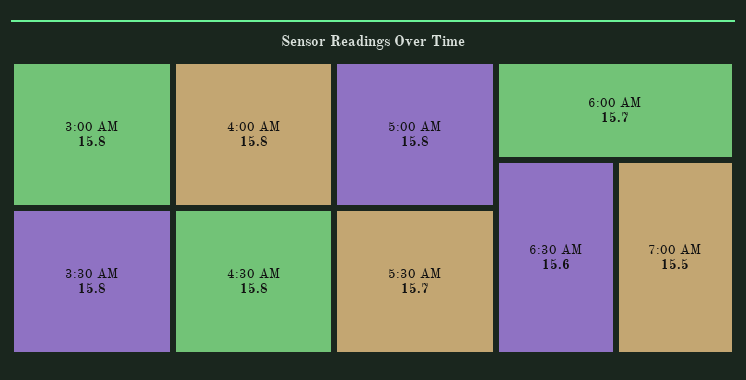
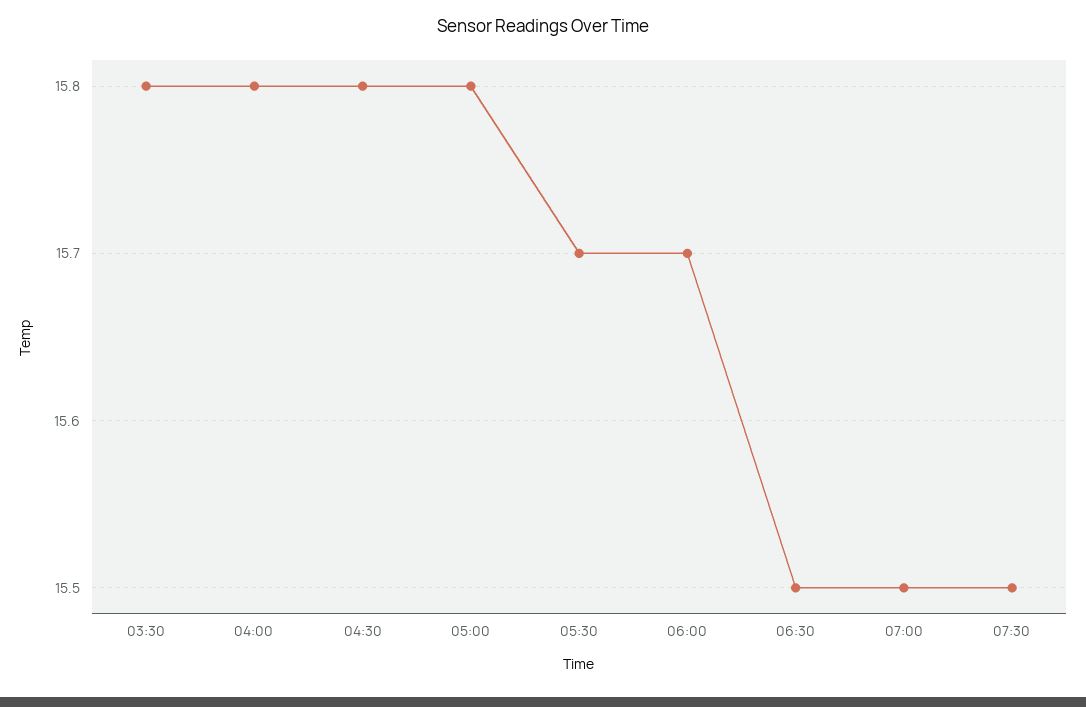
3:00 AM: 15.8 -> none
6:30 AM: 15.6 -> 15.5
07:30: none -> 15.5

